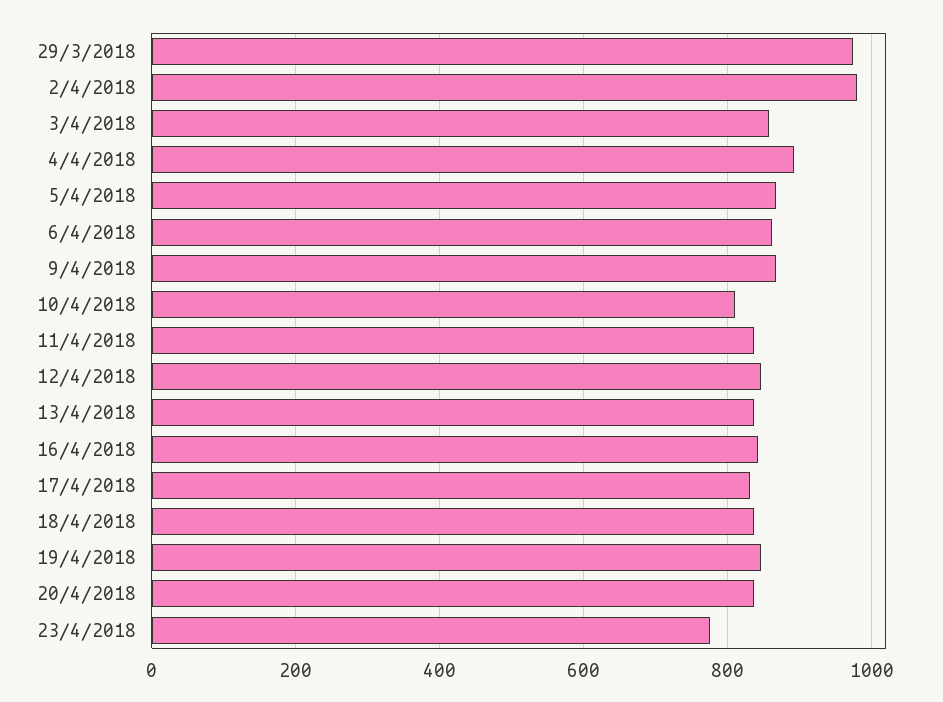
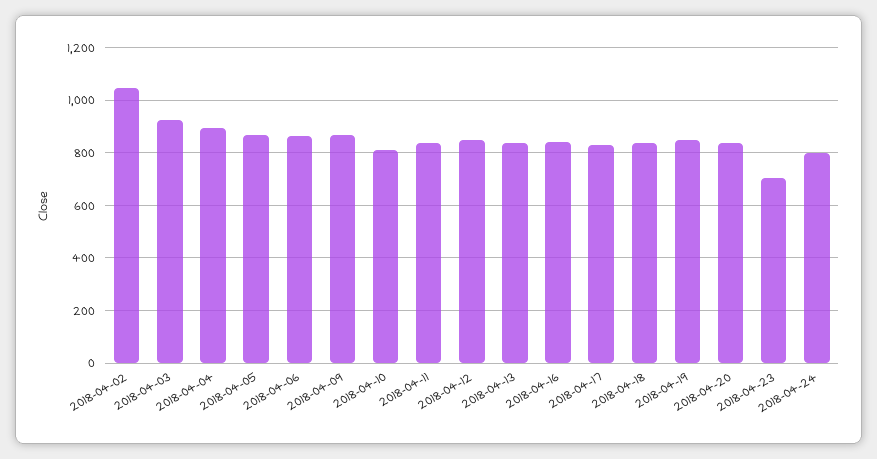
29/3/2018: 980 -> none
2/4/2018: 980 -> 1050
3/4/2018: 860 -> 925
23/4/2018: 780 -> 700
2018-04-24: none -> 800

